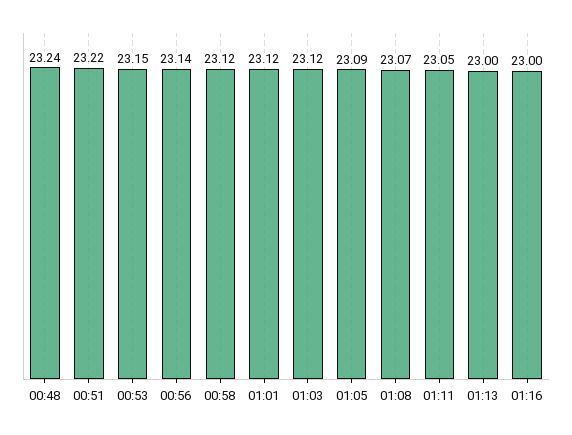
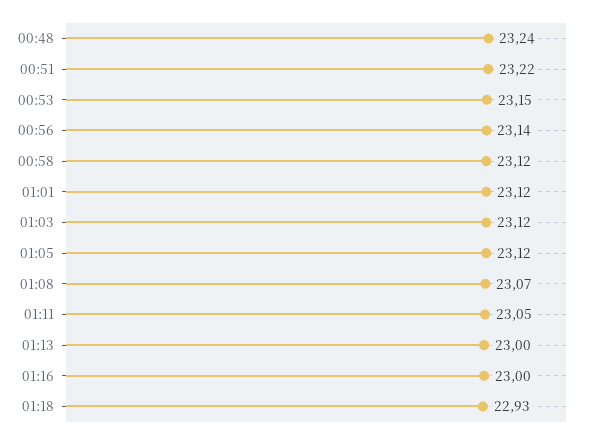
01:05: 23.09 -> 23.12
01:18: none -> 22.93

